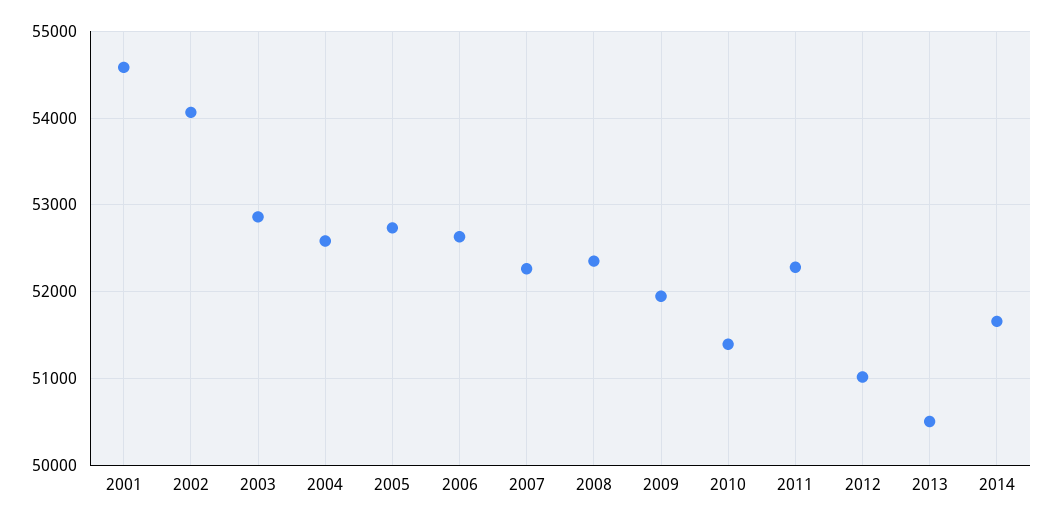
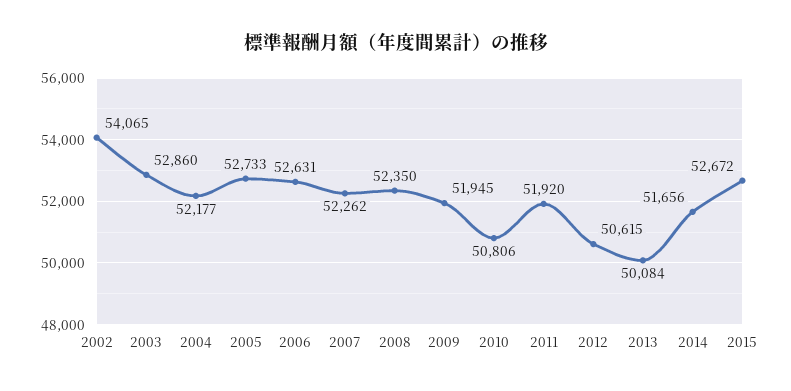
2001: 54600 -> none
2004: 52600 -> 52177
2010: 51400 -> 50806
2011: 52300 -> 51920
2012: 51000 -> 50615
2013: 50500 -> 50084
2015: none -> 52672

